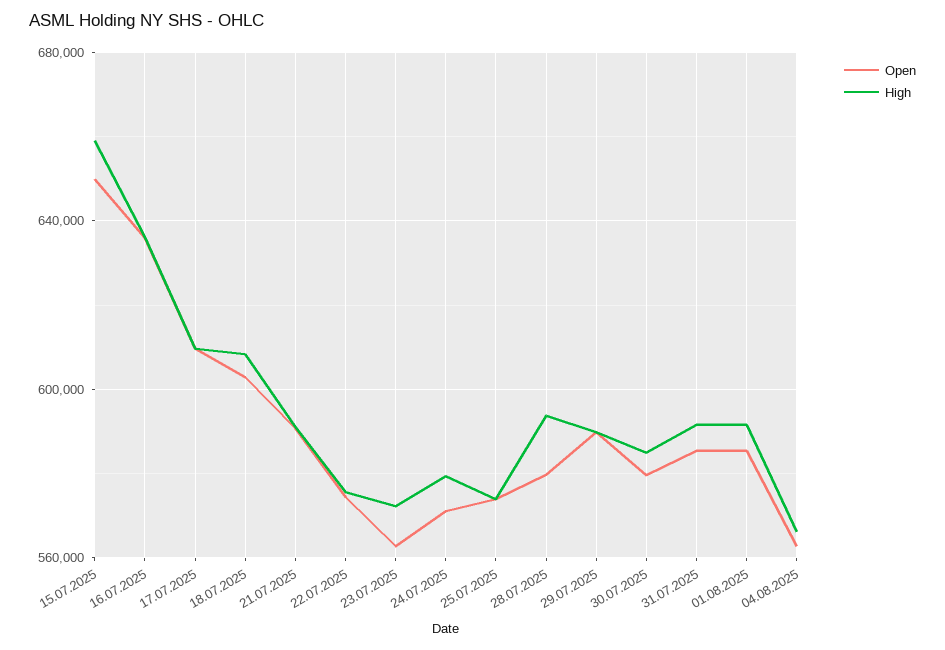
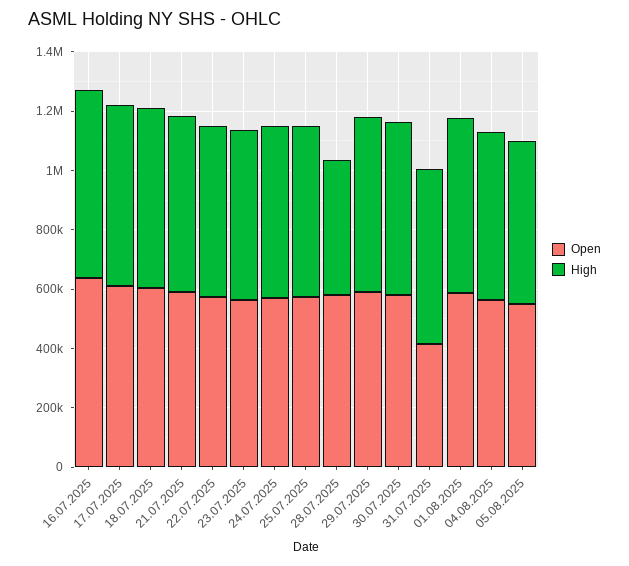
Open, 15.07.2025: 650000 -> none
High, 15.07.2025: 660000 -> none
High, 28.07.2025: 595000 -> 450000
Open, 31.07.2025: 585000 -> 400000
Open, 05.08.2025: none -> 550000
High, 05.08.2025: none -> 550000

